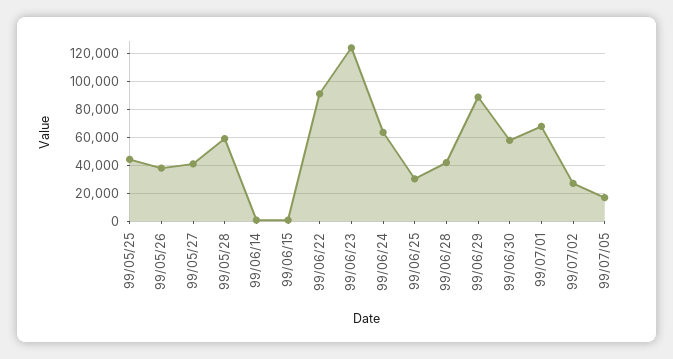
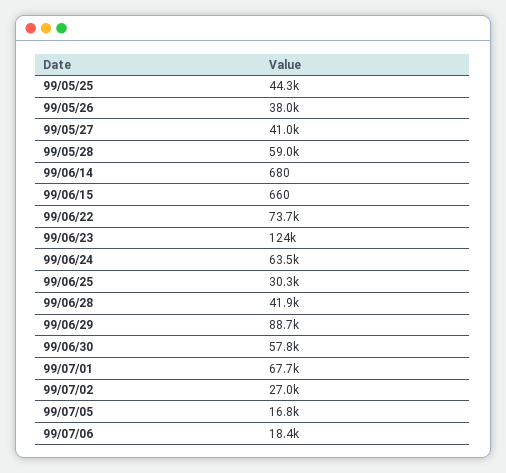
99/06/22: 90000 -> 73700
99/07/06: none -> 18400

